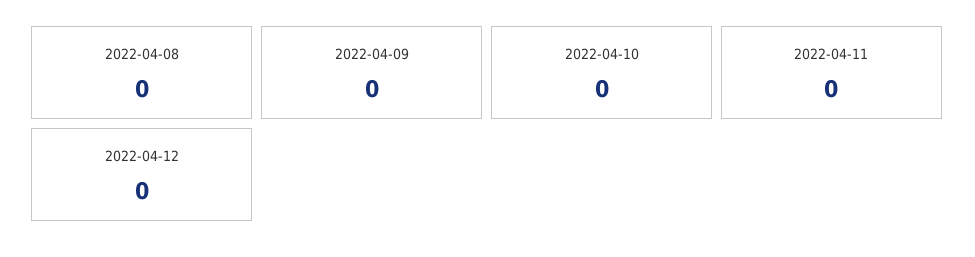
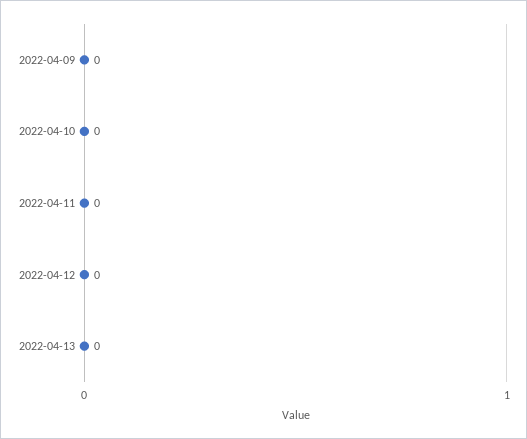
2022-04-08: 0 -> none
2022-04-13: none -> 0

